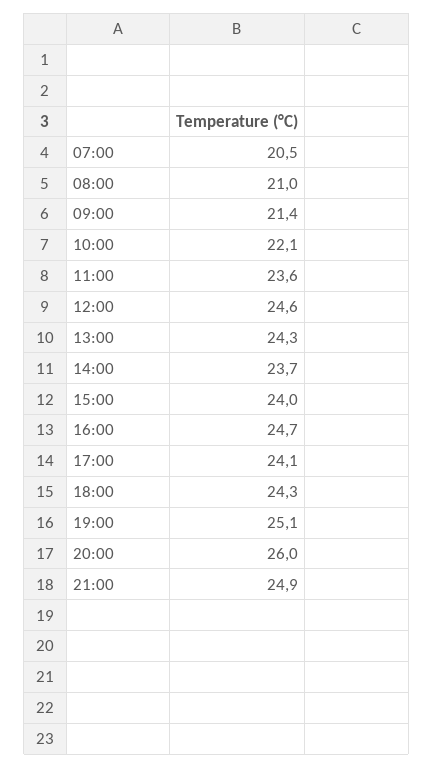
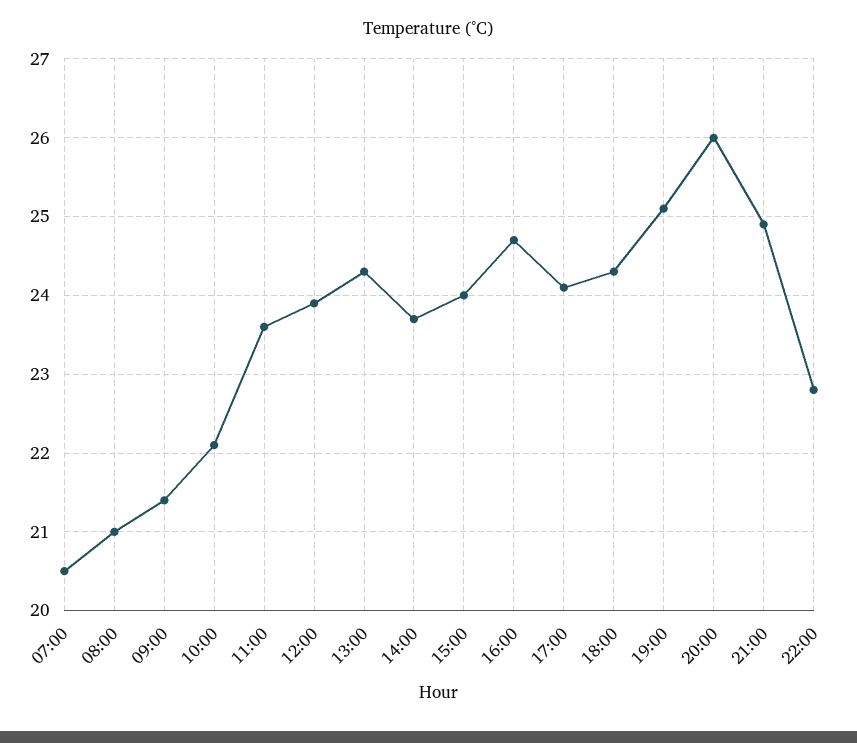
12:00: 24.6 -> 23.9
22:00: none -> 22.8

